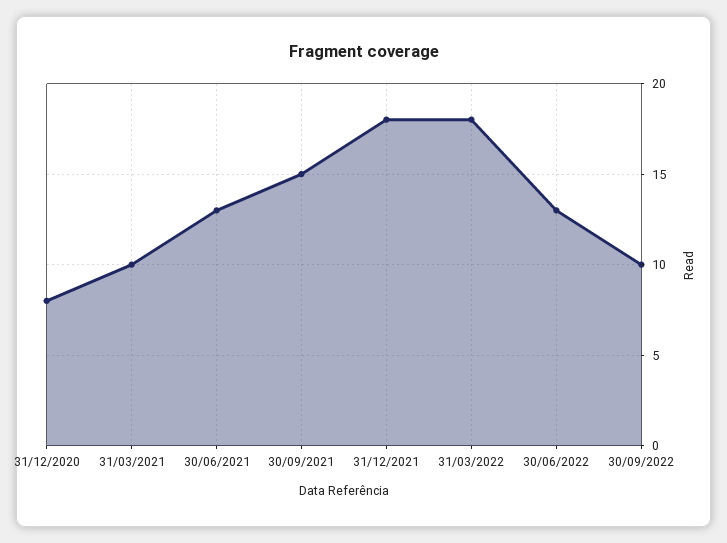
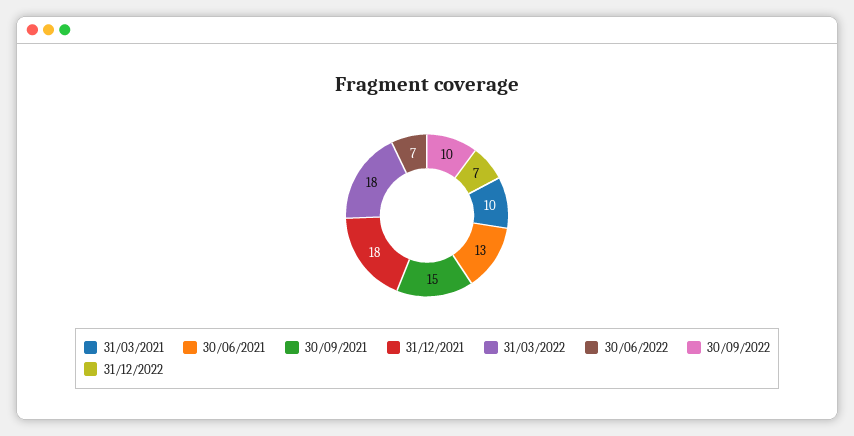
31/12/2020: 8 -> none
30/06/2022: 13 -> 7
31/12/2022: none -> 7

